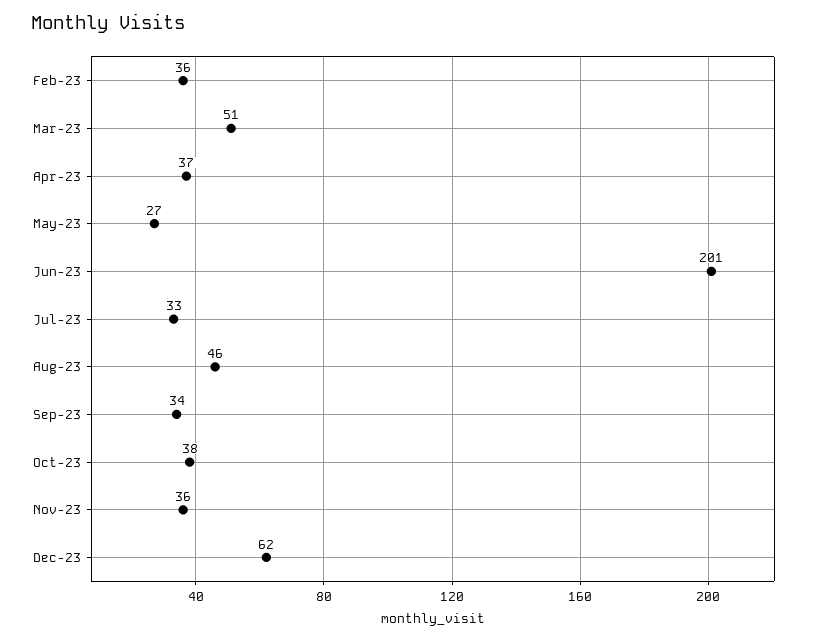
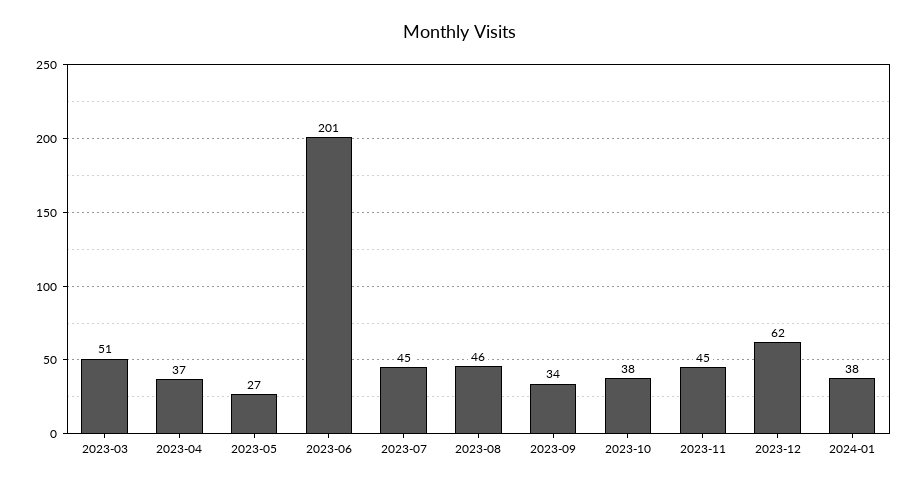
Feb-23: 36 -> none
Jul-23: 33 -> 45
Nov-23: 36 -> 45
2024-01: none -> 38

